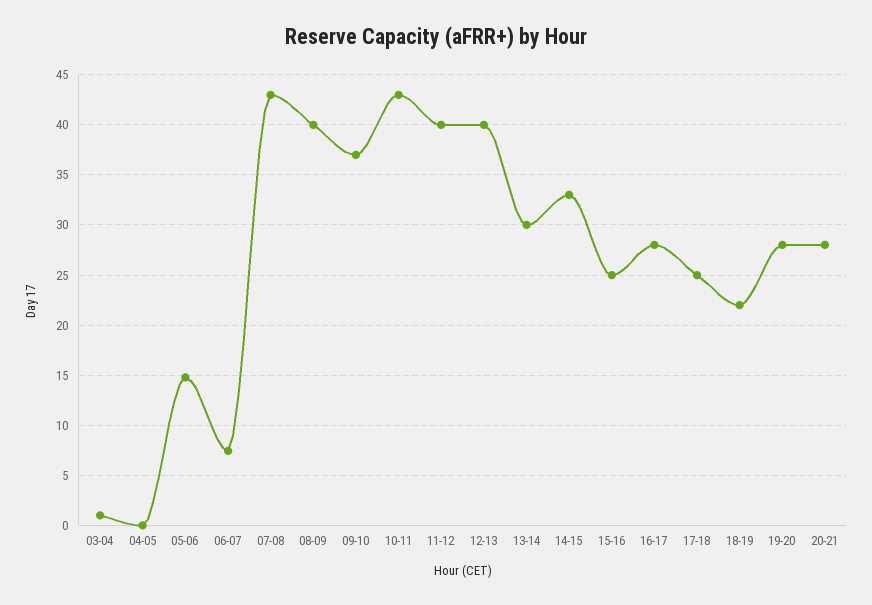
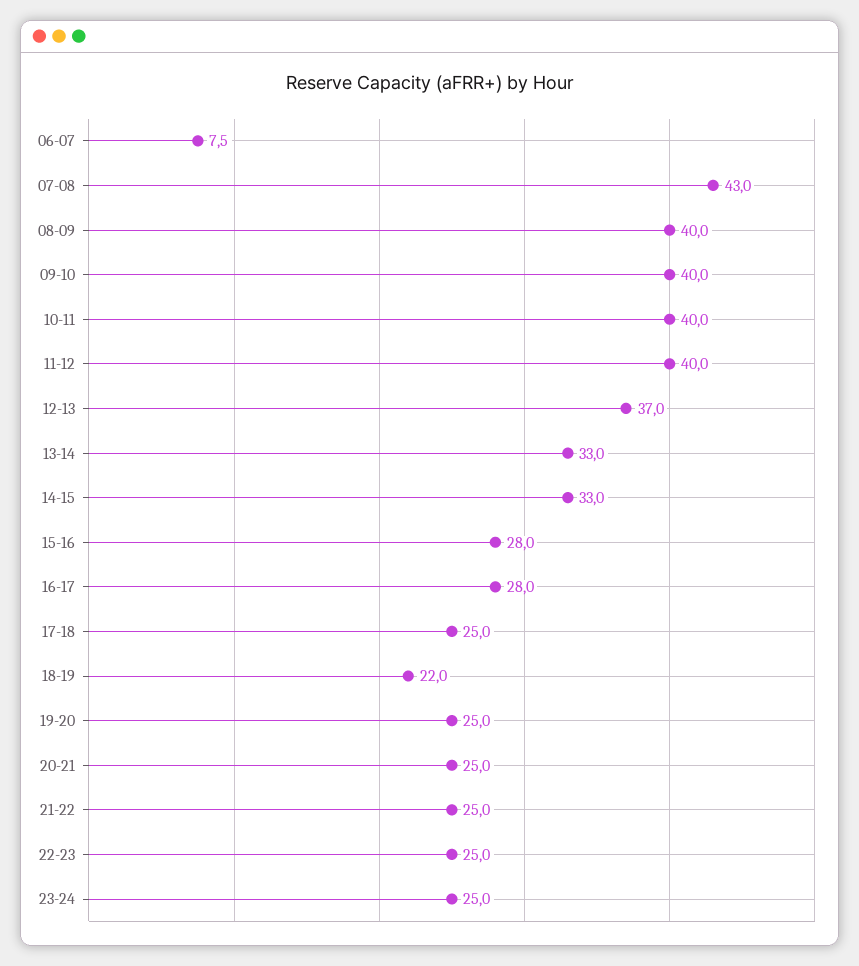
03-04: 1 -> none
04-05: 0 -> none
05-06: 15 -> none
09-10: 37 -> 40
10-11: 43 -> 40
12-13: 40 -> 37
13-14: 30 -> 33
15-16: 25 -> 28
19-20: 28 -> 25
20-21: 28 -> 25
21-22: none -> 25
22-23: none -> 25
23-24: none -> 25

